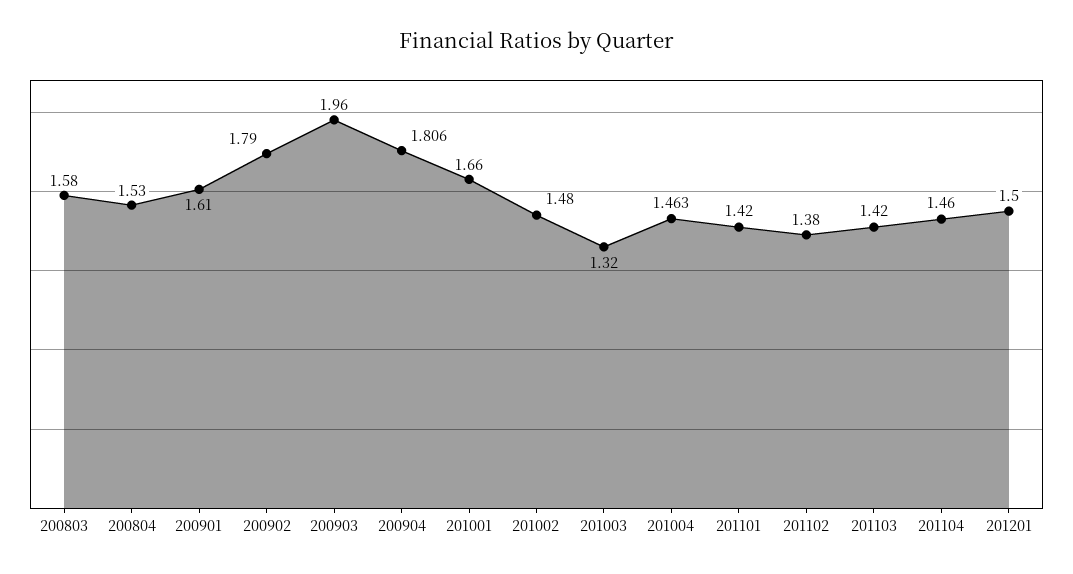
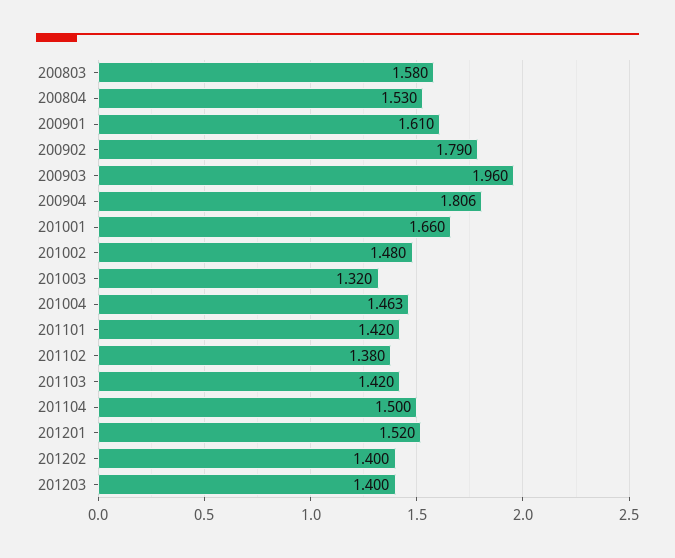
201104: 1.46 -> 1.5
201201: 1.5 -> 1.52
201202: none -> 1.4
201203: none -> 1.4

